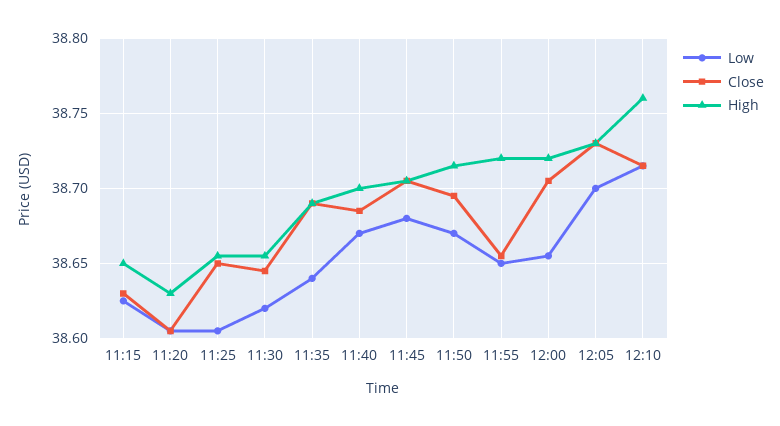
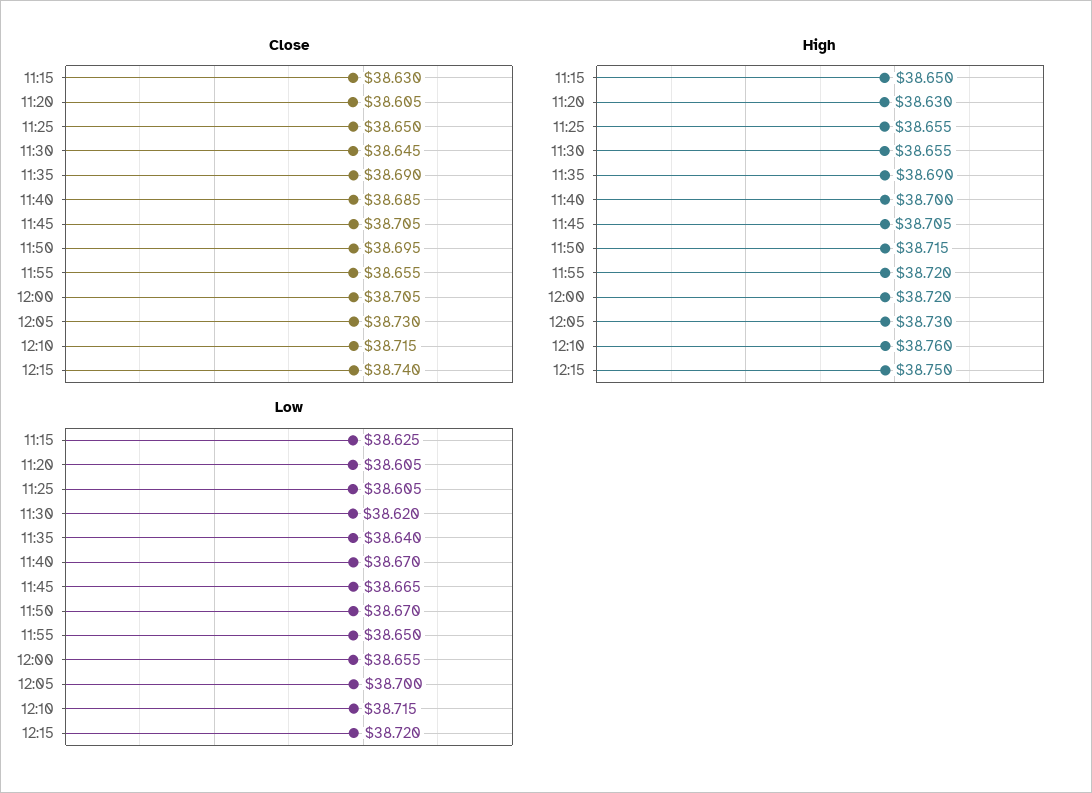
Low, 11:45: 38.68 -> 38.665
Close, 12:15: none -> 38.74
High, 12:15: none -> 38.75
Low, 12:15: none -> 38.72

